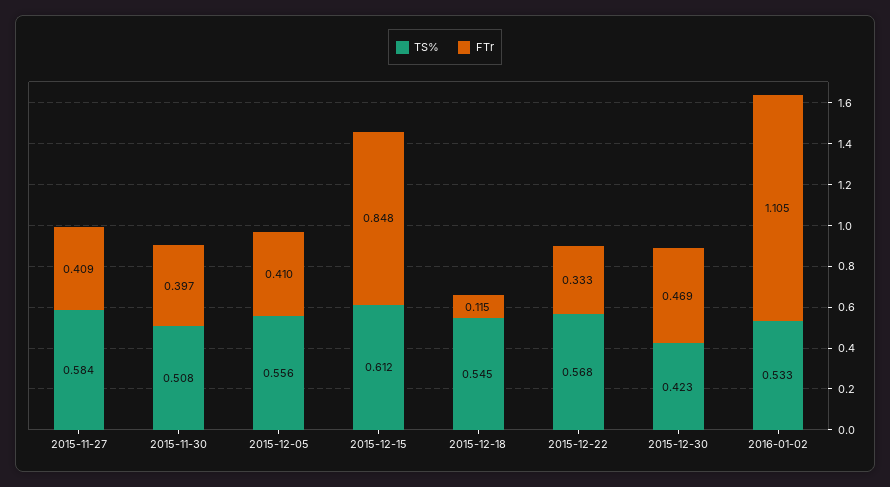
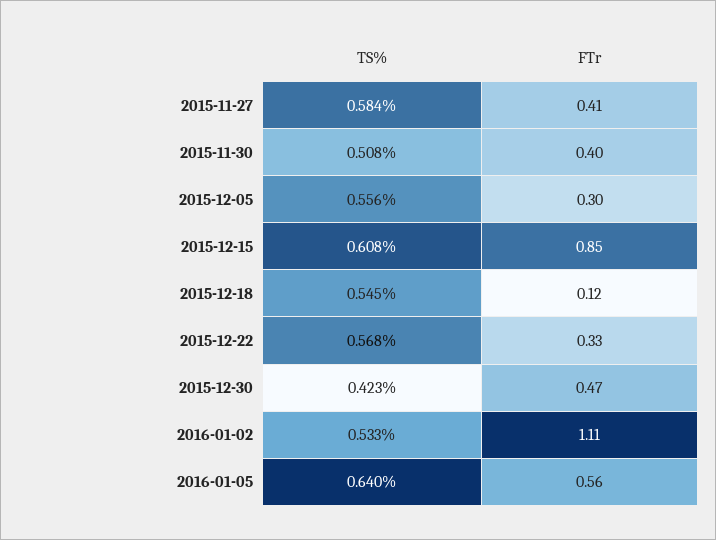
FTr, 2015-12-05: 0.41 -> 0.3
TS%, 2015-12-15: 0.612 -> 0.608
TS%, 2016-01-05: none -> 0.64
FTr, 2016-01-05: none -> 0.56

